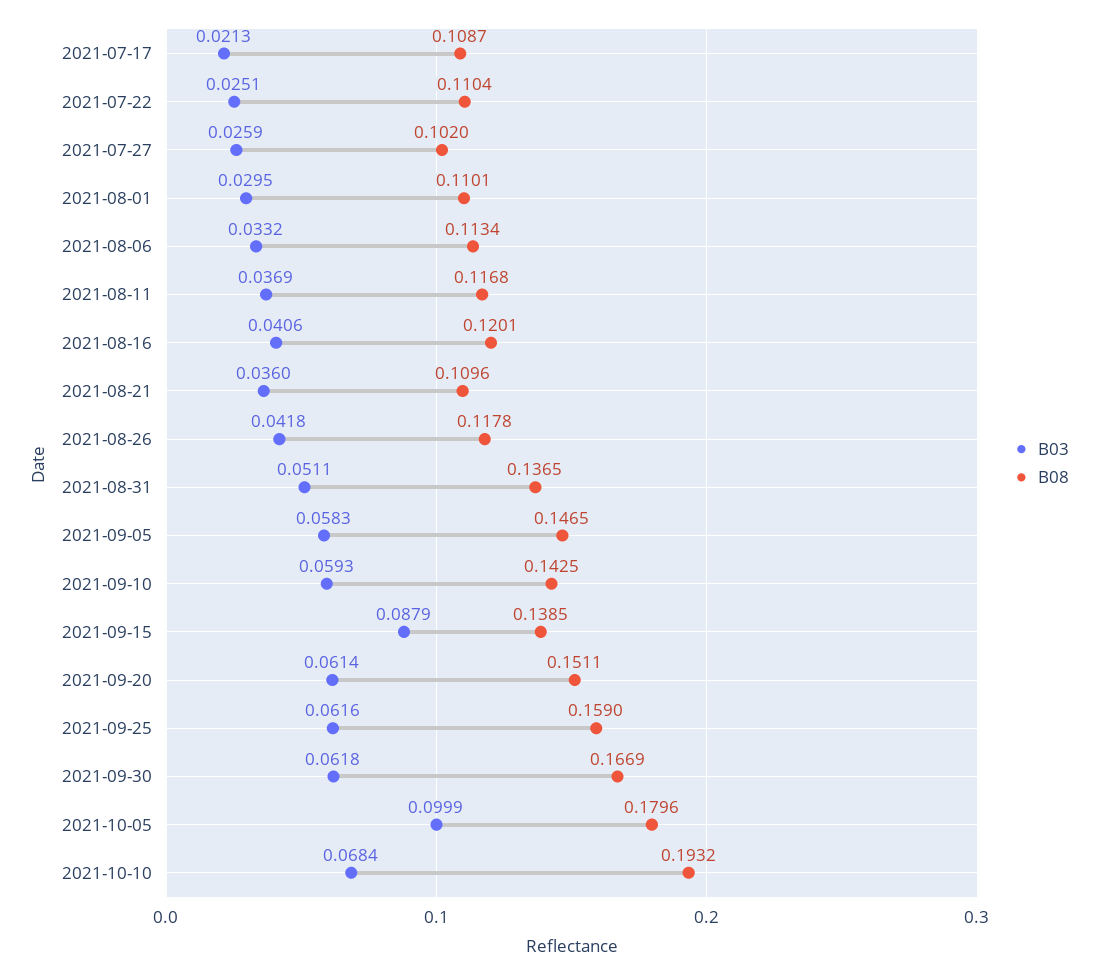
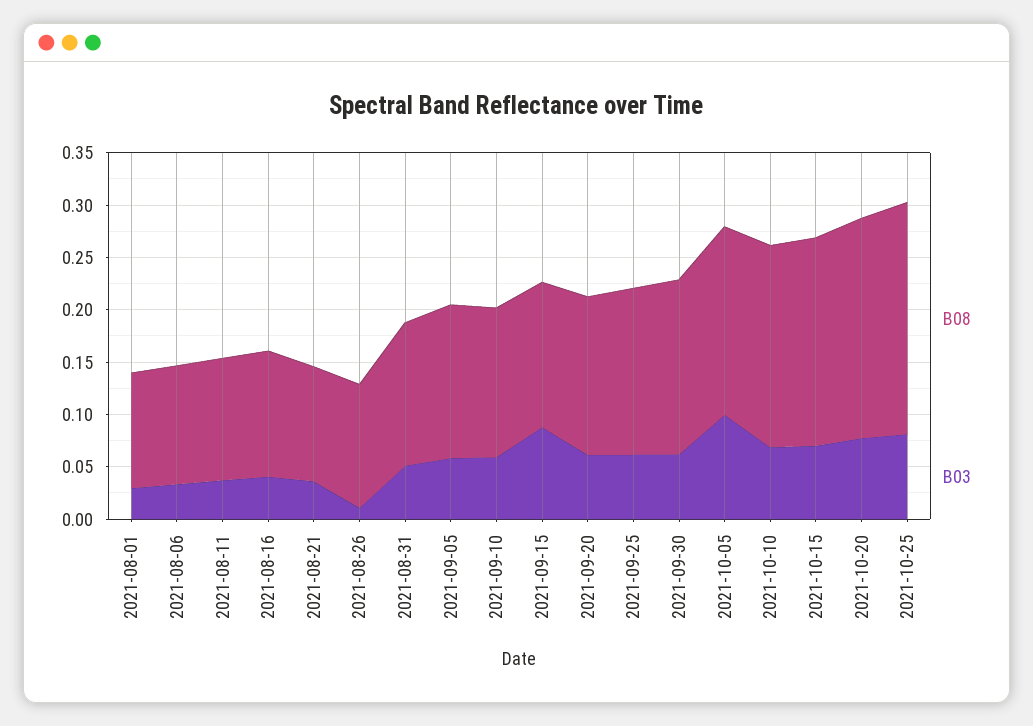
B03, 2021-07-17: 0.0213 -> none
B08, 2021-07-17: 0.1087 -> none
B03, 2021-07-22: 0.0251 -> none
B08, 2021-07-22: 0.1104 -> none
B03, 2021-07-27: 0.0259 -> none
B08, 2021-07-27: 0.102 -> none
B03, 2021-08-26: 0.0418 -> 0.01
B08, 2021-10-15: none -> 0.2
B03, 2021-10-15: none -> 0.07
B08, 2021-10-20: none -> 0.21
B03, 2021-10-20: none -> 0.08
B08, 2021-10-25: none -> 0.22
B03, 2021-10-25: none -> 0.08

